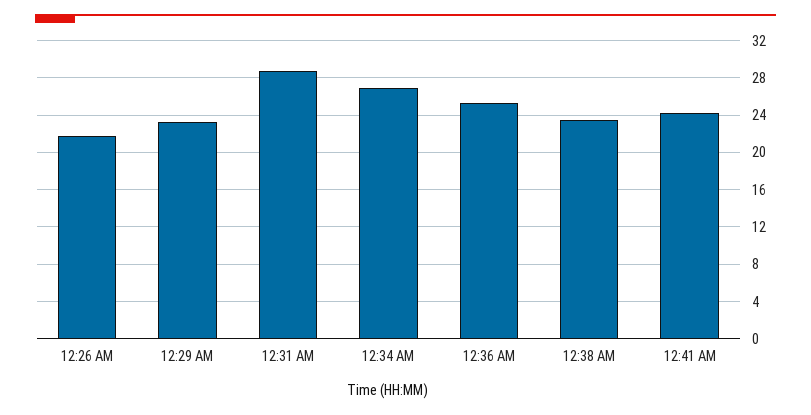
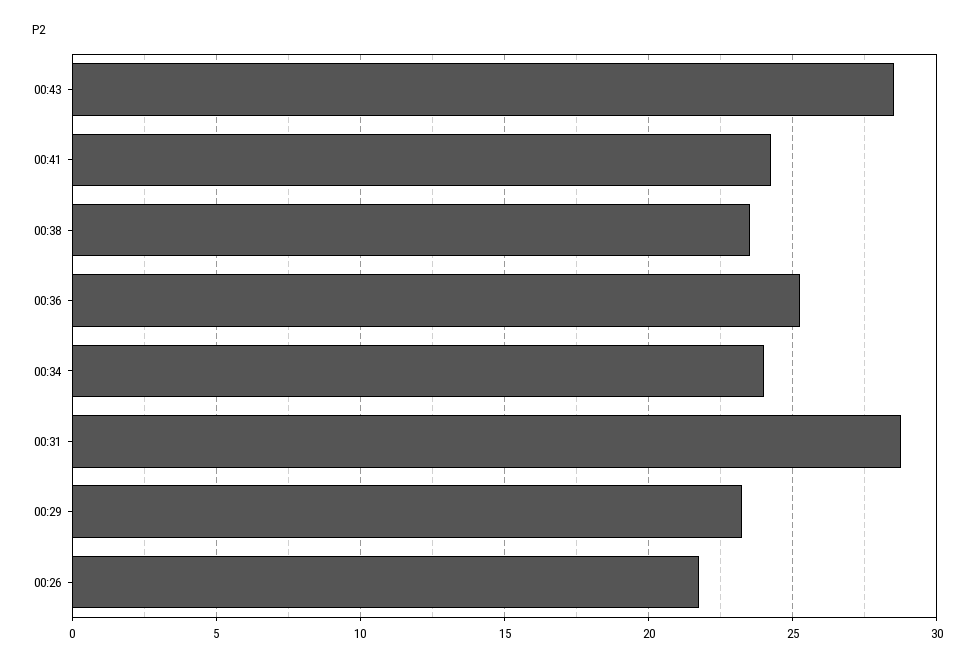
12:34 AM: 27 -> 24
00:43: none -> 28.5

